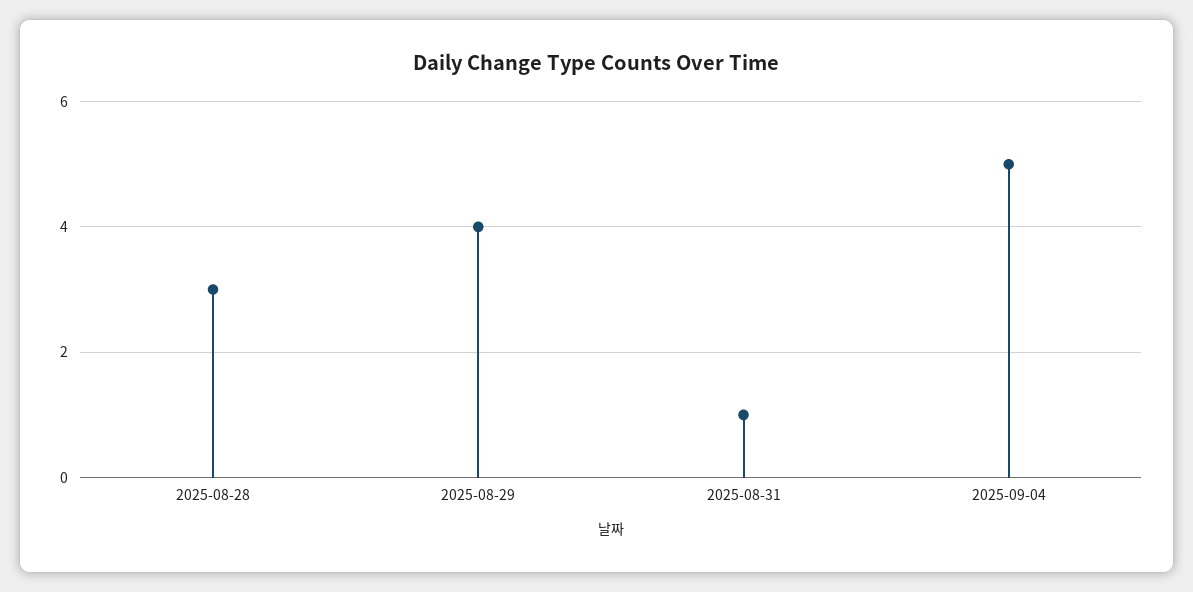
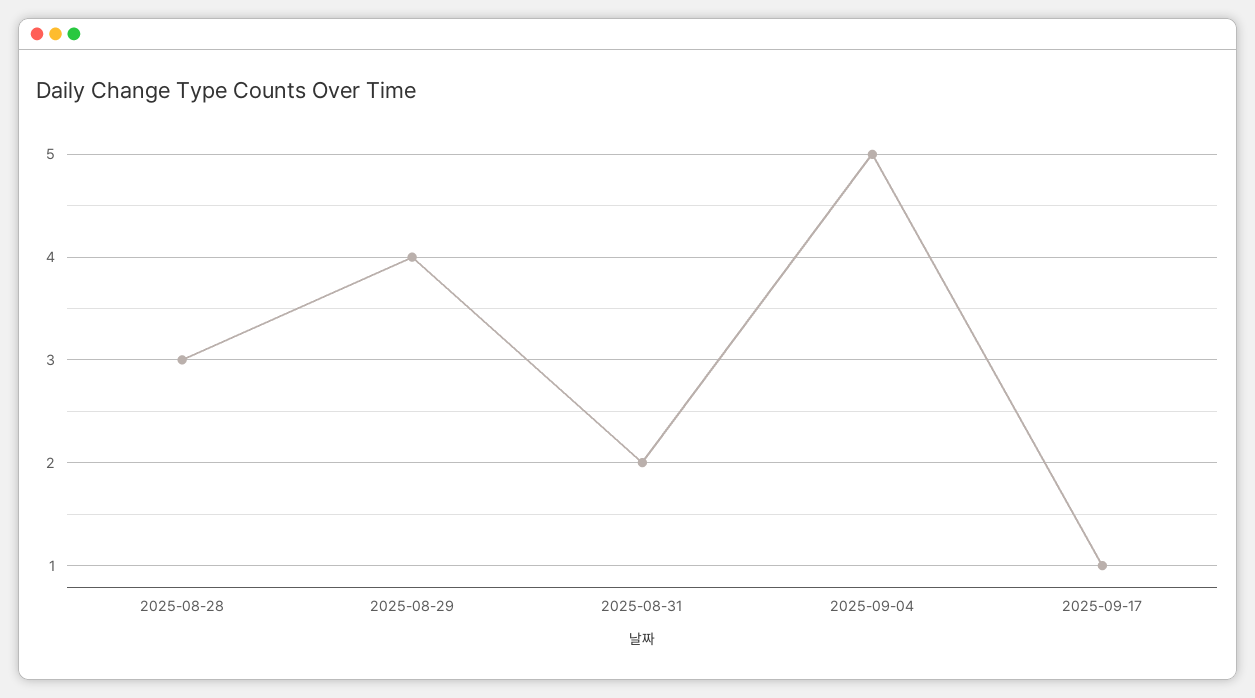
2025-08-31: 1 -> 2
2025-09-17: none -> 1

